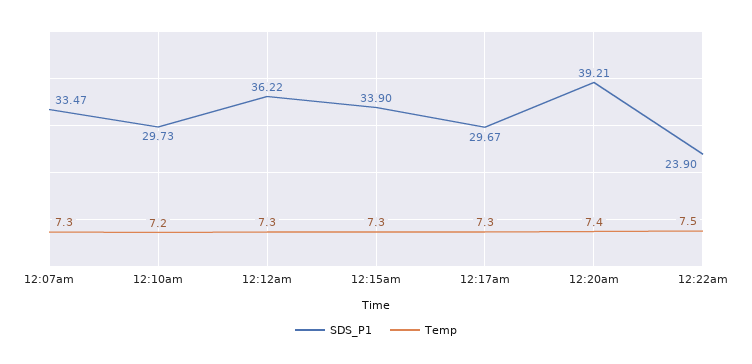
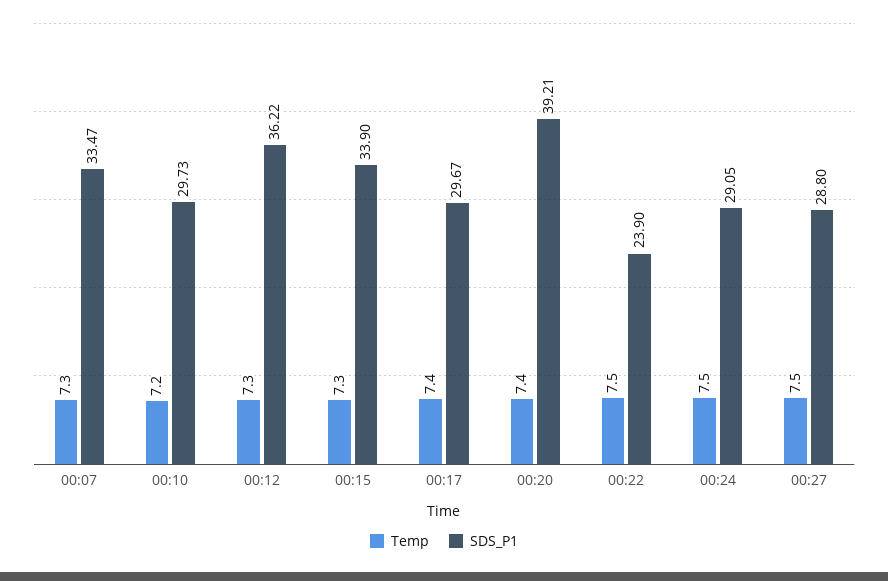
Temp, 12:17am: 7.3 -> 7.4
Temp, 00:24: none -> 7.5
SDS_P1, 00:24: none -> 29.05
Temp, 00:27: none -> 7.5
SDS_P1, 00:27: none -> 28.8

